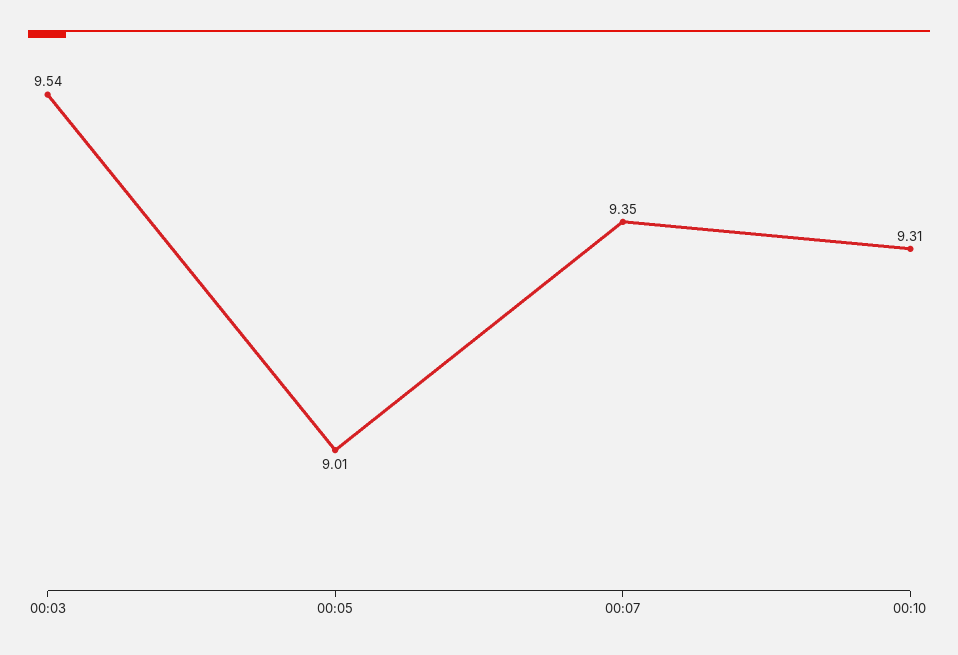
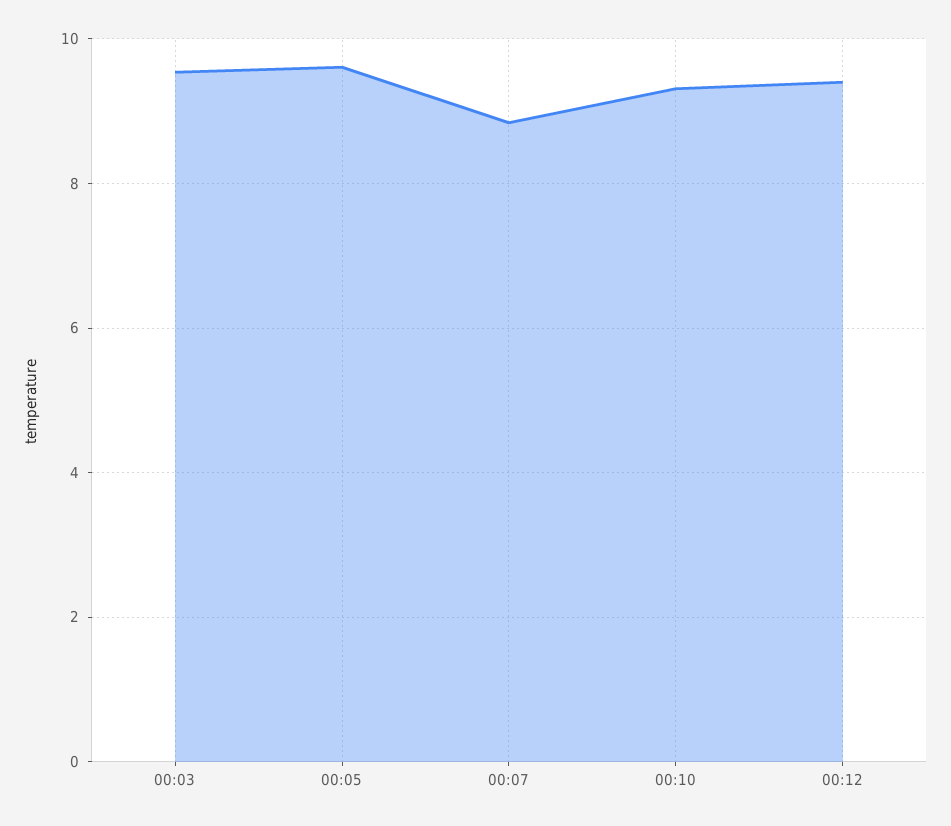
00:05: 9.01 -> 9.6
00:07: 9.35 -> 8.8
00:12: none -> 9.4

